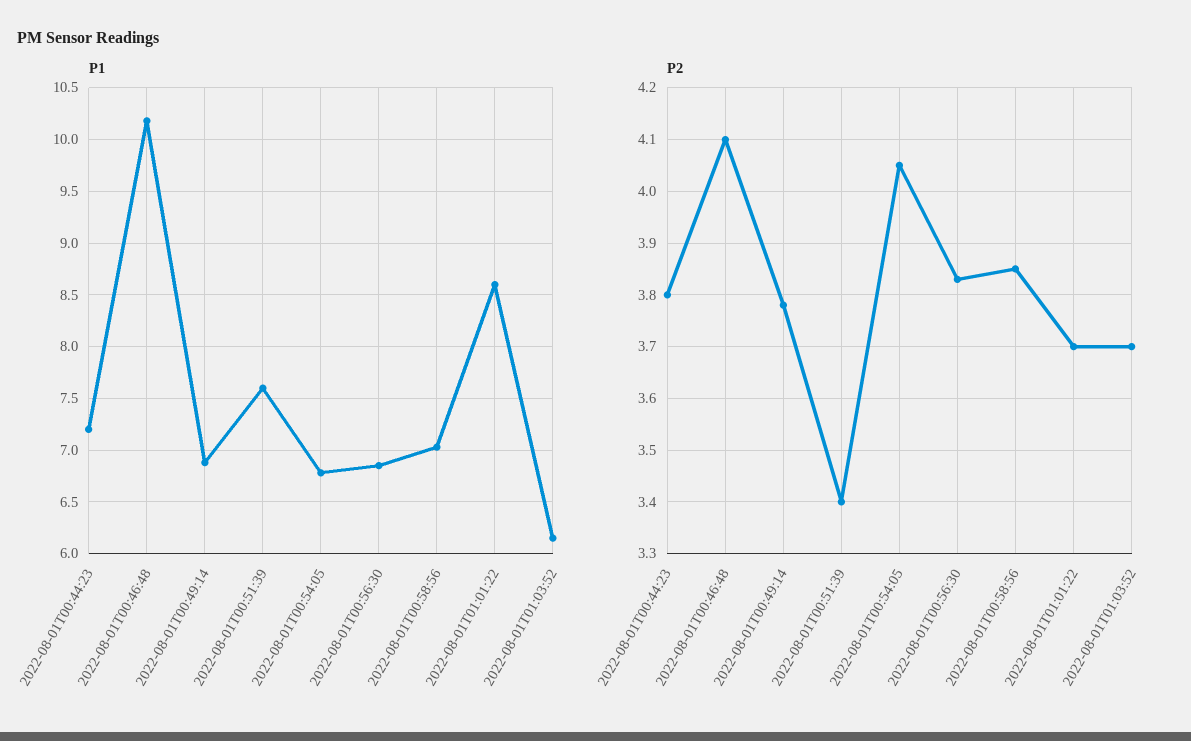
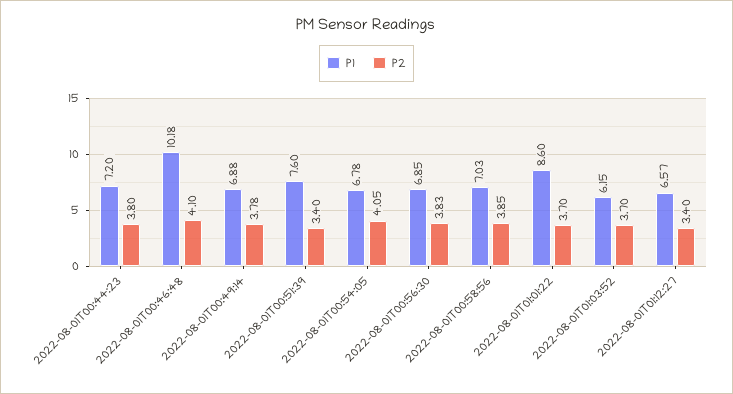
P1, 2022-08-01T01:12:27: none -> 6.57
P2, 2022-08-01T01:12:27: none -> 3.4

